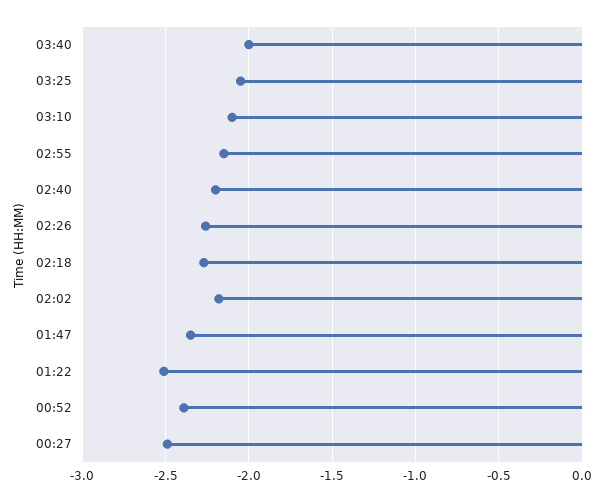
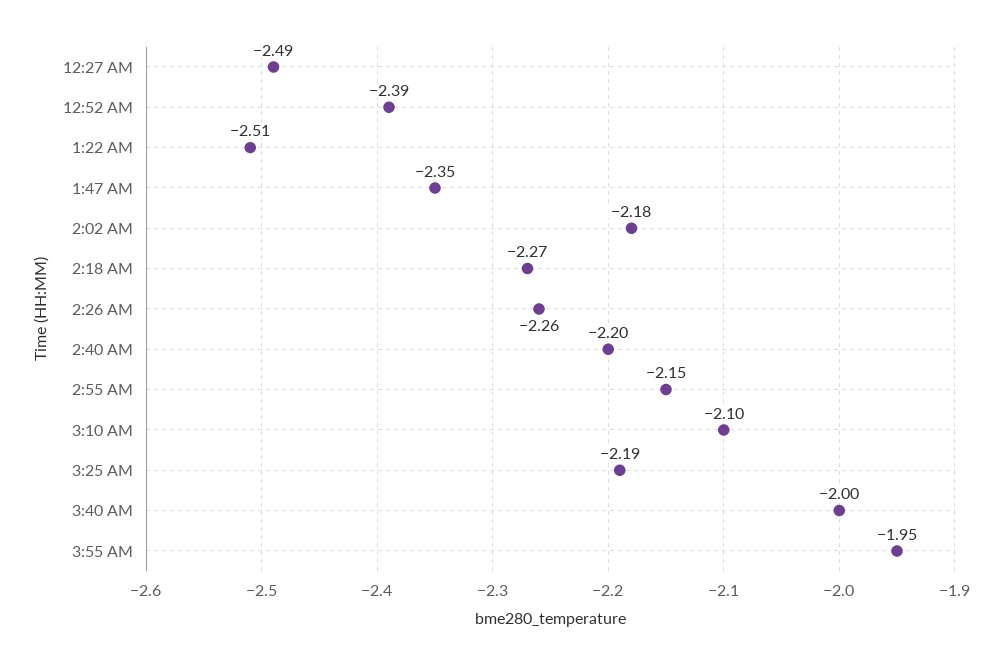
03:25: -2.05 -> -2.19
3:55 AM: none -> -1.95

